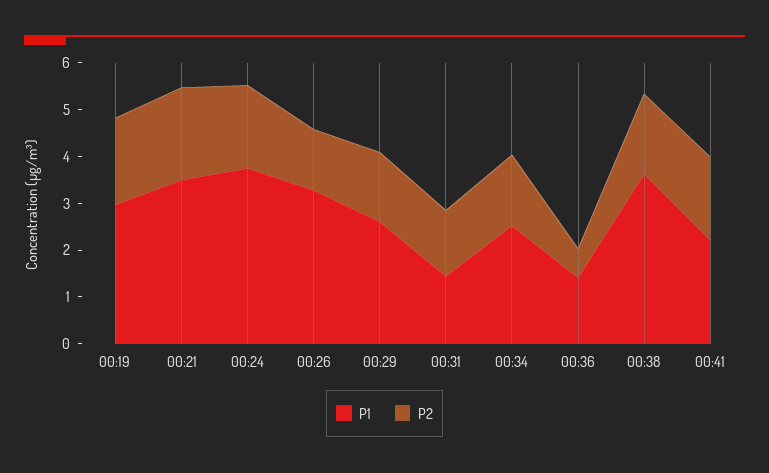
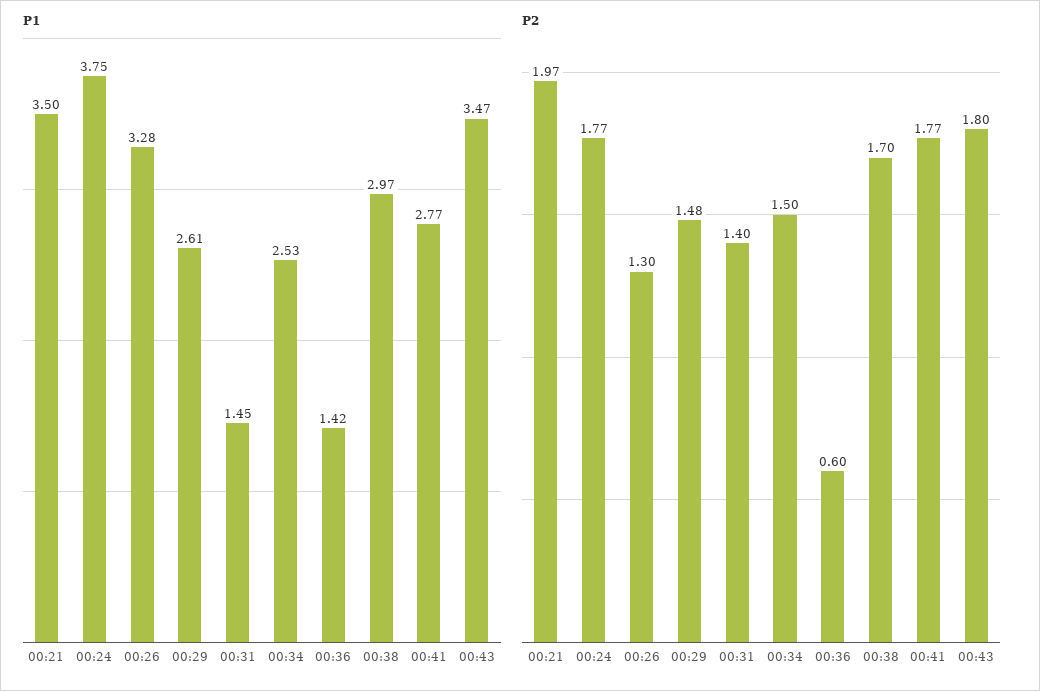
P1, 00:19: 3 -> none
P2, 00:19: 1.8 -> none
P1, 00:38: 3.6 -> 2.97
P1, 00:41: 2.2 -> 2.77
P1, 00:43: none -> 3.47
P2, 00:43: none -> 1.8

